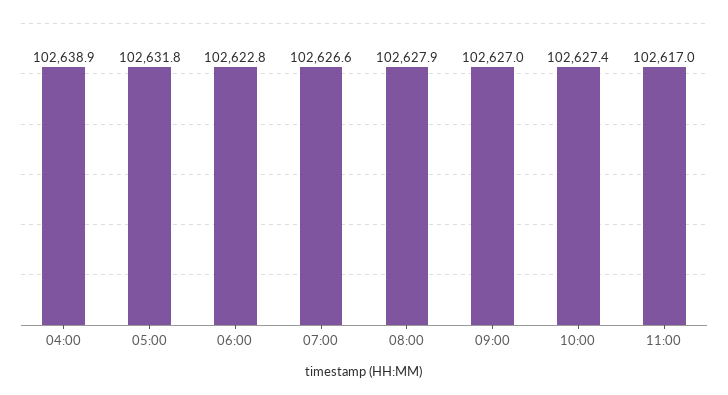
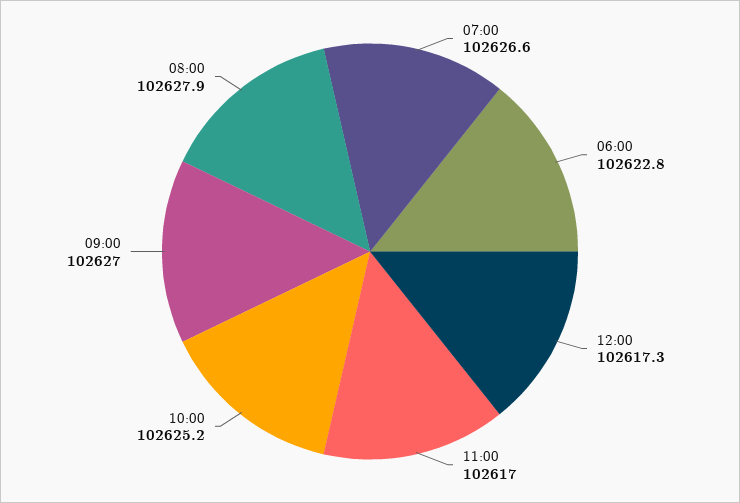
04:00: 102638.9 -> none
05:00: 102631.8 -> none
10:00: 102627.4 -> 102625.2
12:00: none -> 102617.3

